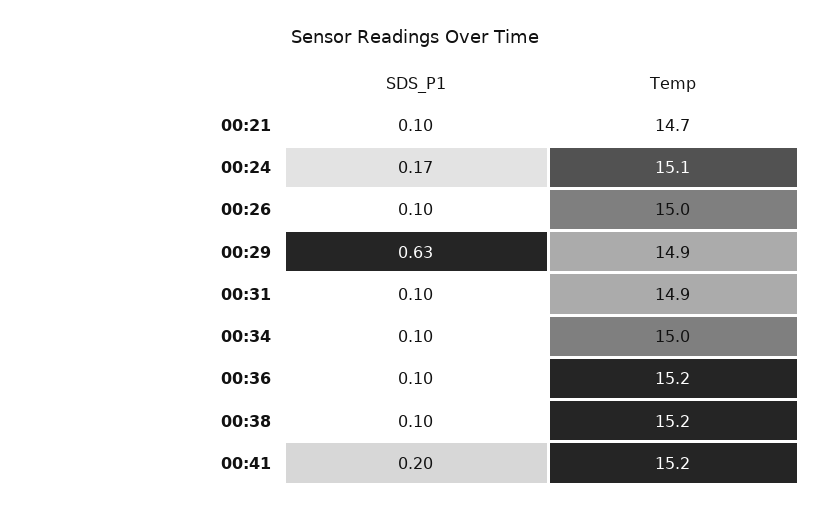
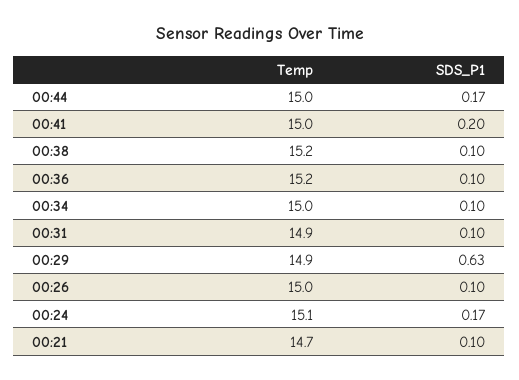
Temp, 00:41: 15.2 -> 15
Temp, 00:44: none -> 15
SDS_P1, 00:44: none -> 0.17

